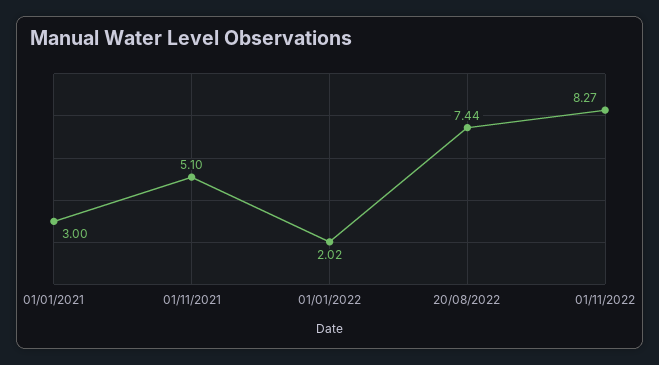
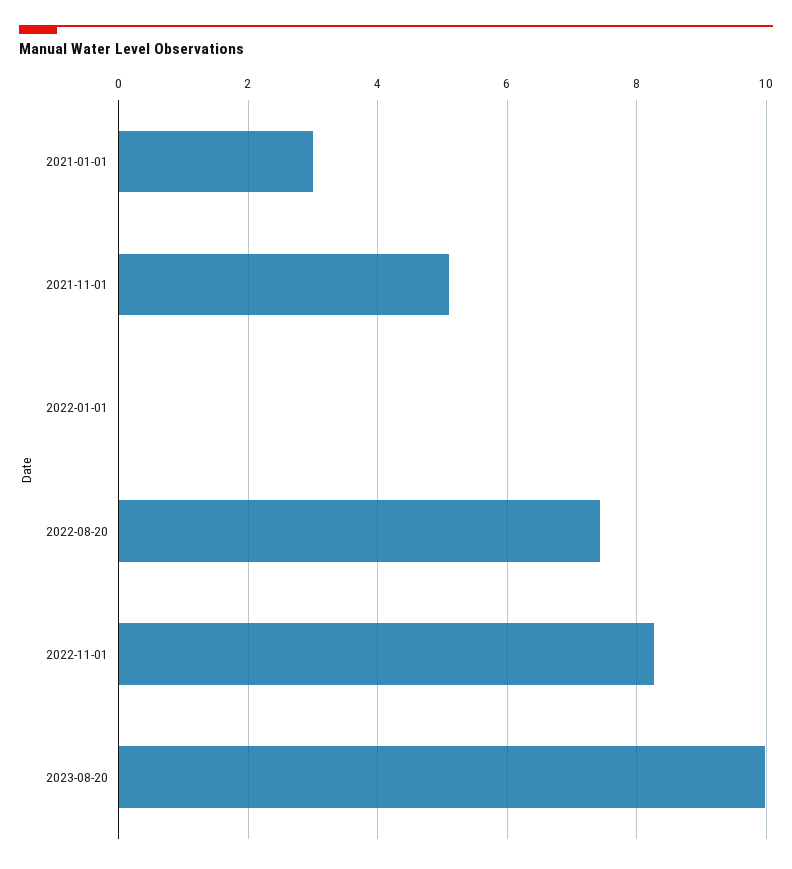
01/01/2022: 2.02 -> 0
2023-08-20: none -> 10

